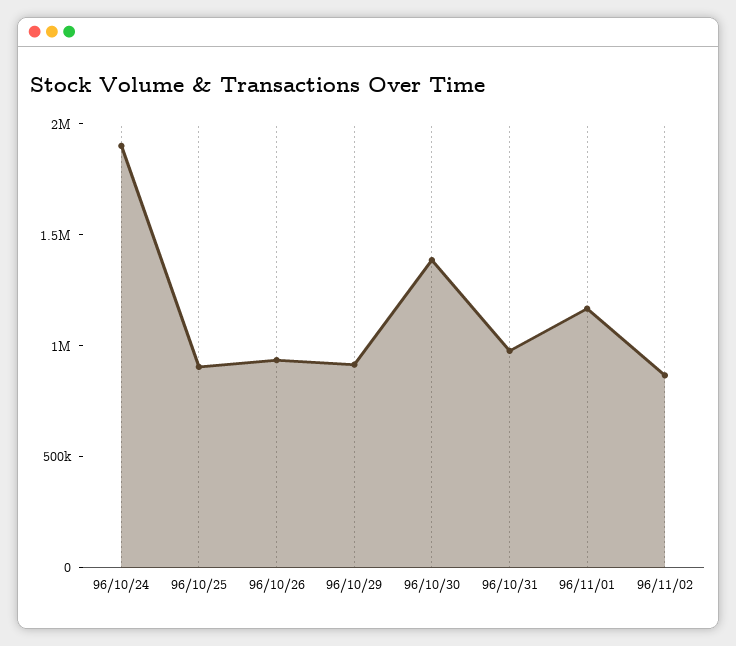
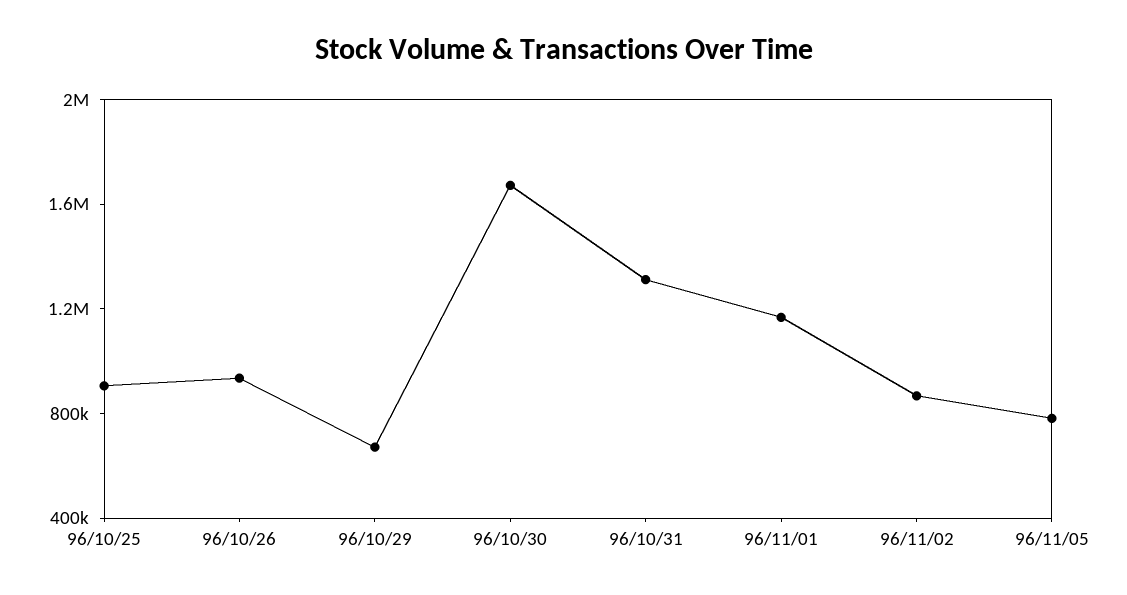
96/10/24: 1900000 -> none
96/10/29: 900000 -> 700000
96/10/30: 1400000 -> 1700000
96/10/31: 1000000 -> 1300000
96/11/05: none -> 800000

